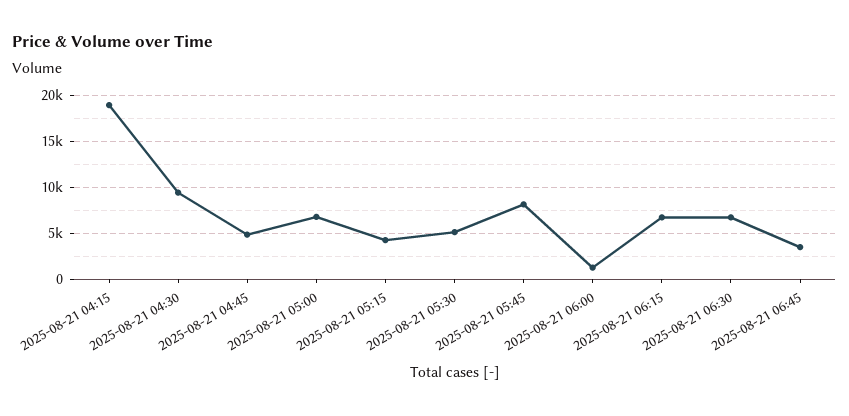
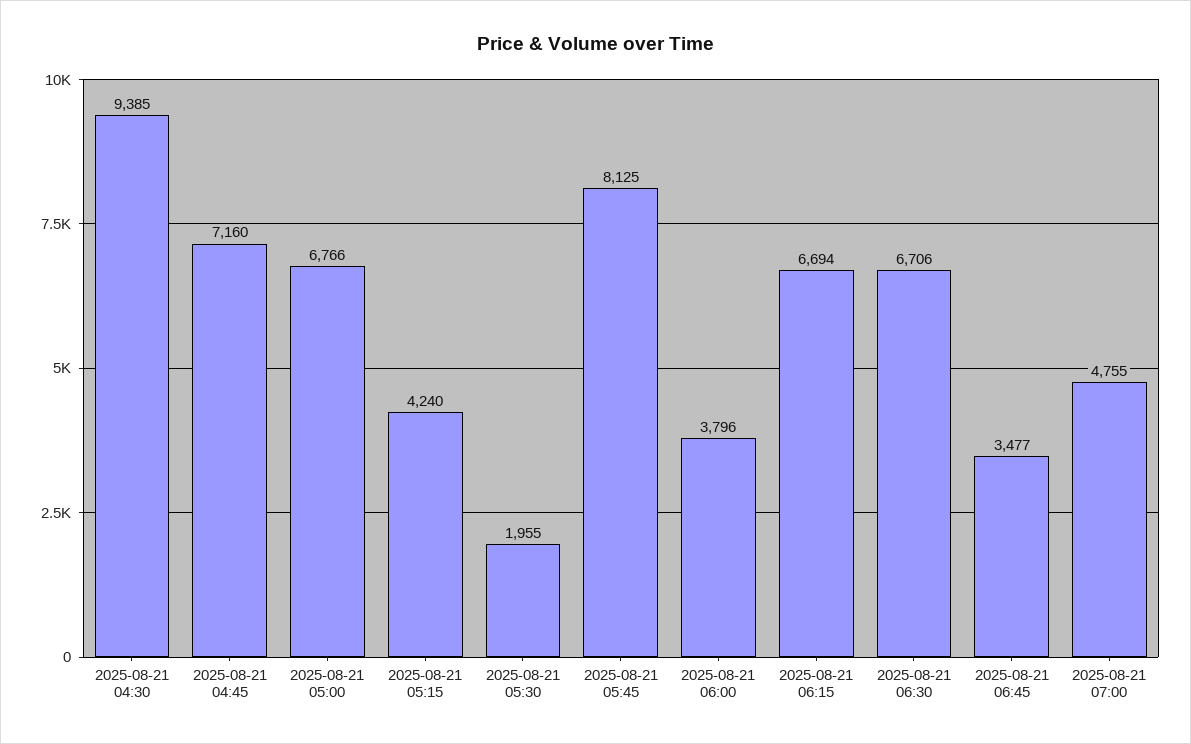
2025-08-21 04:15: 19000 -> none
2025-08-21 04:45: 5000 -> 7160
2025-08-21 05:30: 5000 -> 1955
2025-08-21 06:00: 1000 -> 3796
2025-08-21 07:00: none -> 4755

